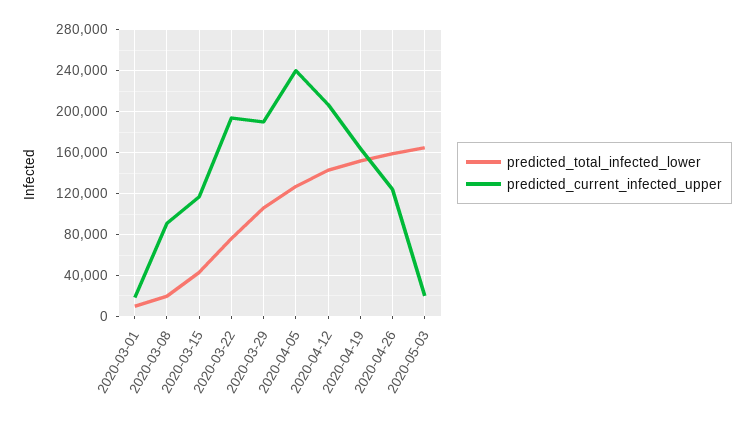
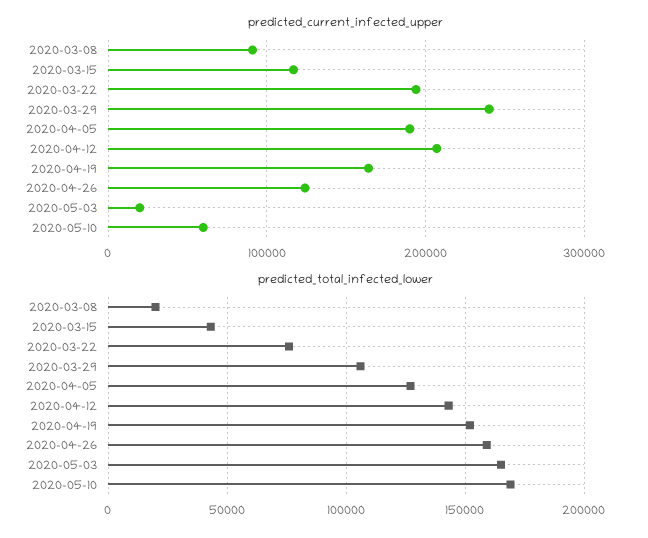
predicted_total_infected_lower, 2020-03-01: 10000 -> none
predicted_current_infected_upper, 2020-03-01: 20000 -> none
predicted_current_infected_upper, 2020-03-29: 190000 -> 240000
predicted_current_infected_upper, 2020-04-05: 240000 -> 190000
predicted_current_infected_upper, 2020-05-10: none -> 60000
predicted_total_infected_lower, 2020-05-10: none -> 170000

